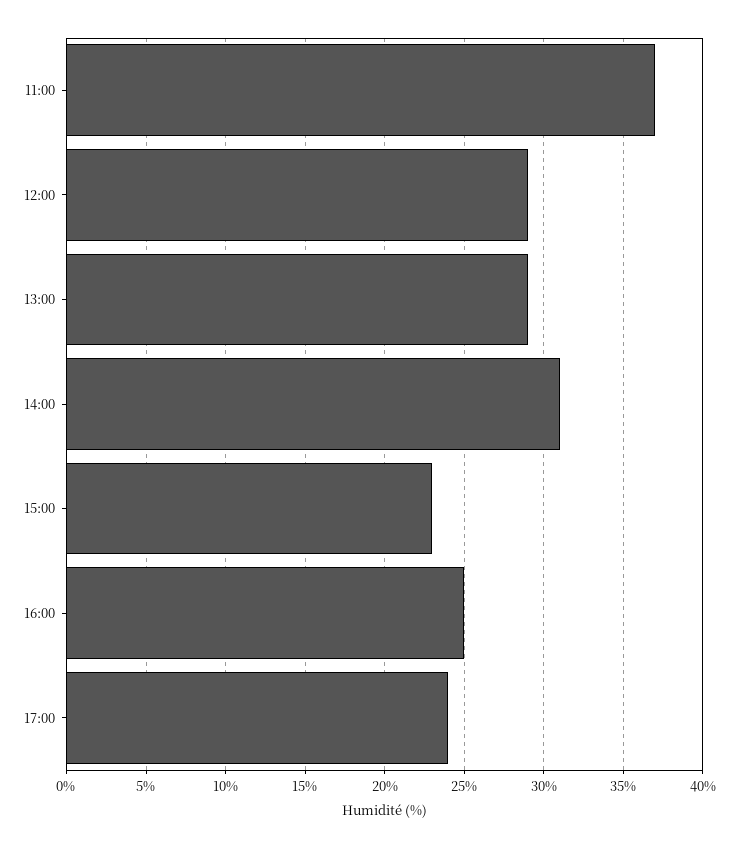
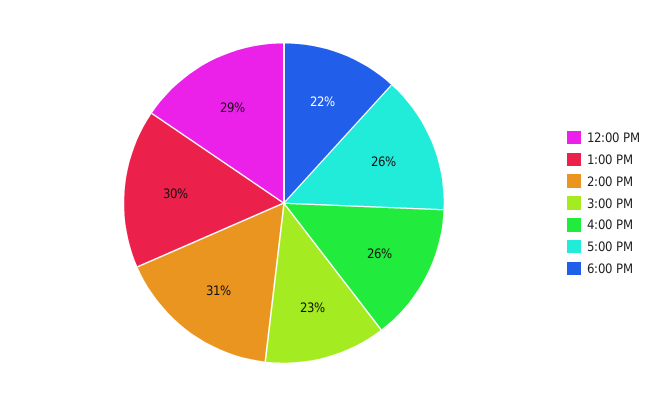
11:00: 37 -> none
13:00: 29 -> 30
16:00: 25 -> 26
17:00: 24 -> 26
6:00 PM: none -> 22

